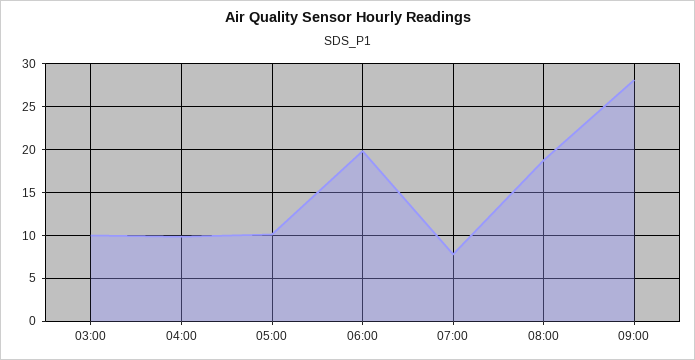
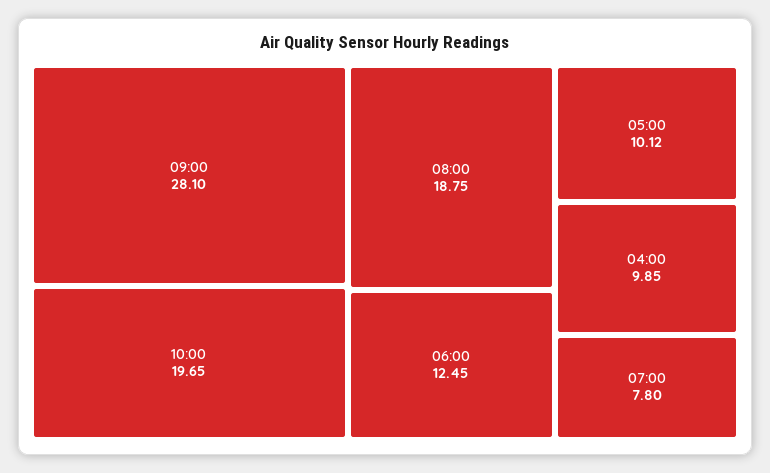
03:00: 10 -> none
06:00: 20 -> 12.45
10:00: none -> 19.65

